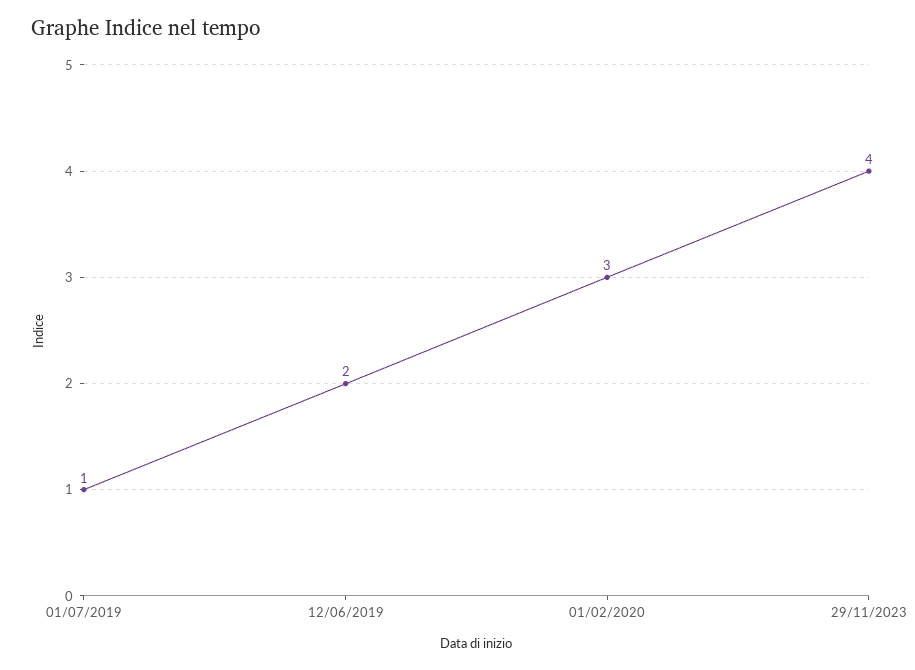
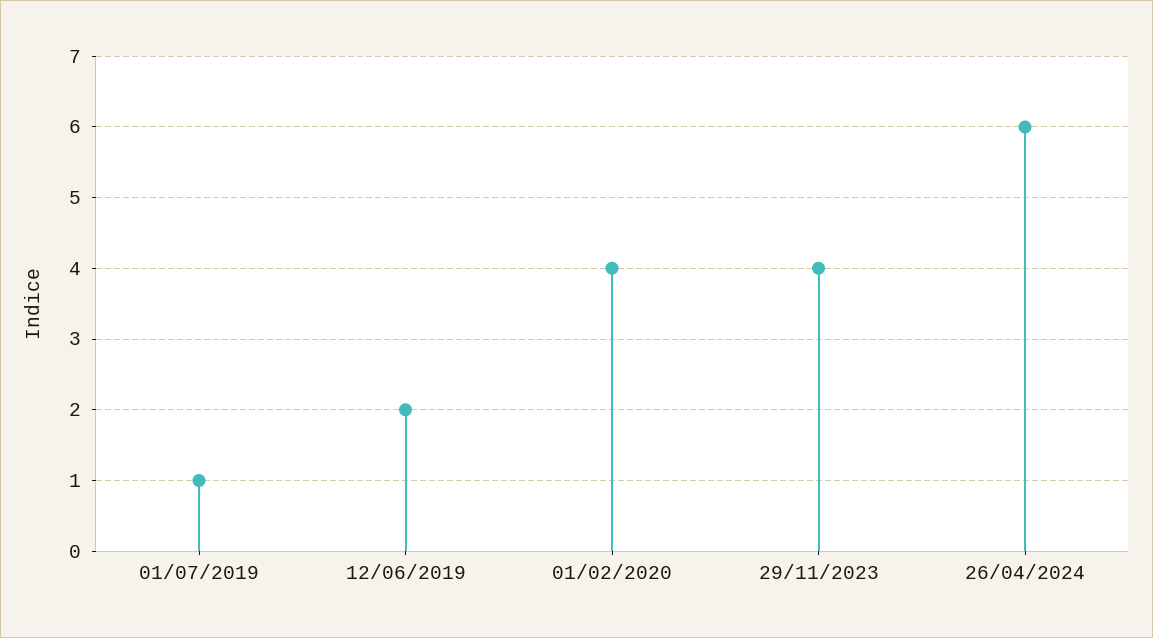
01/02/2020: 3 -> 4
26/04/2024: none -> 6

